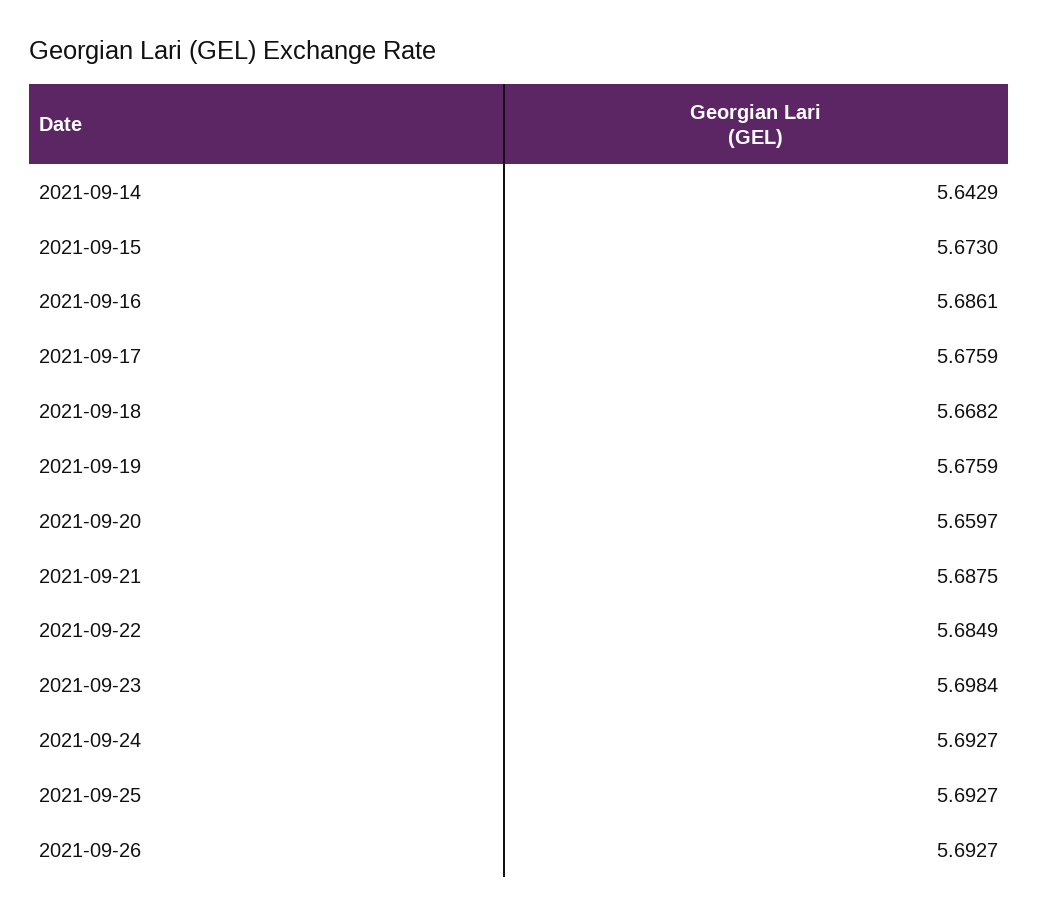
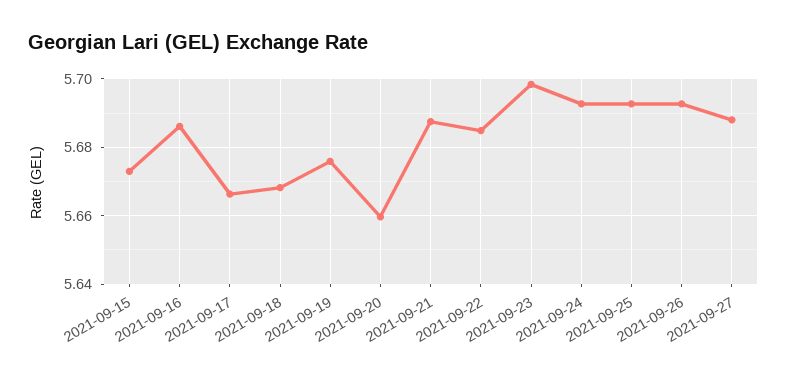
2021-09-14: 5.6429 -> none
2021-09-17: 5.6759 -> 5.666
2021-09-27: none -> 5.688

